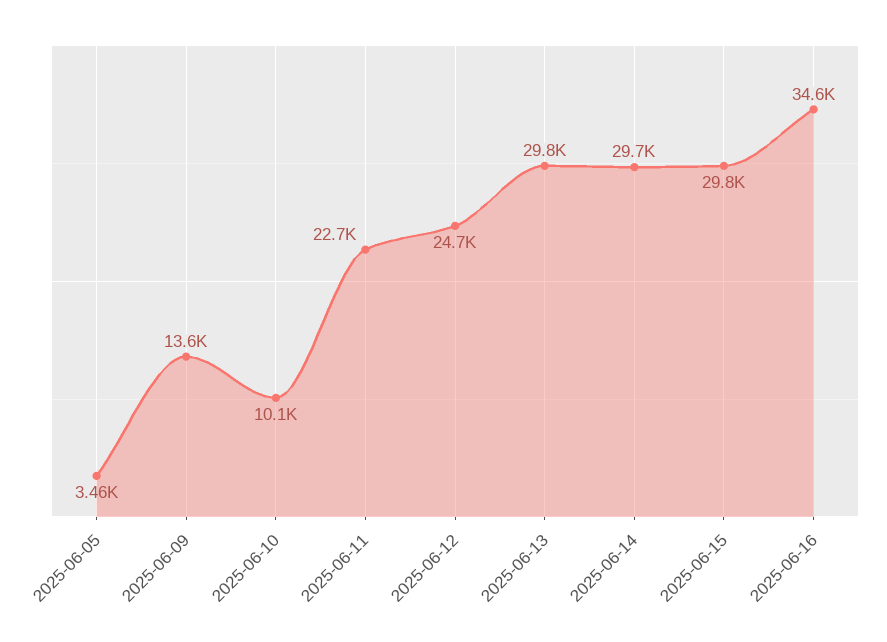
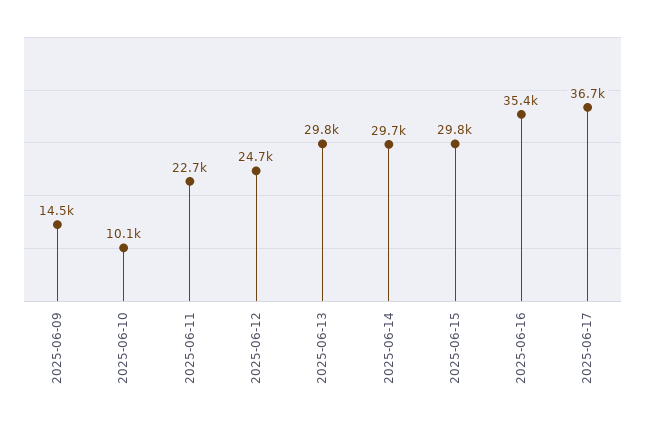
2025-06-05: 3460 -> none
2025-06-09: 13600 -> 14500
2025-06-16: 34600 -> 35400
2025-06-17: none -> 36700

